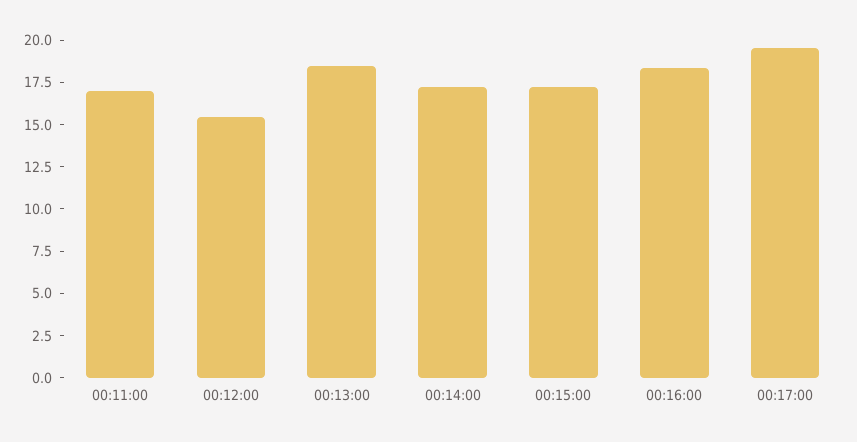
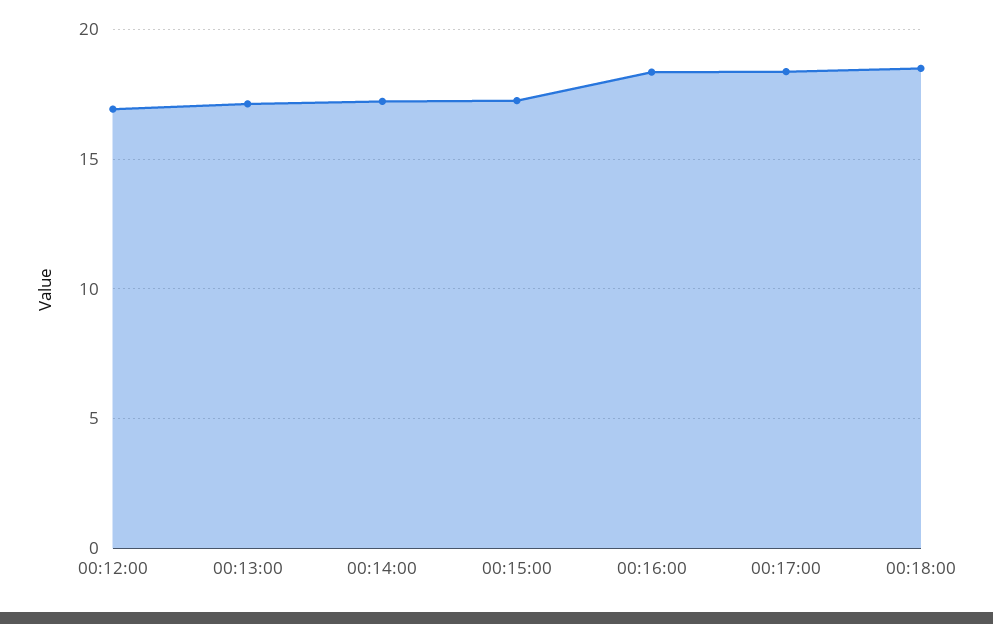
00:11:00: 17 -> none
00:12:00: 15.5 -> 17
00:13:00: 18.5 -> 17
00:17:00: 19.5 -> 18.5
00:18:00: none -> 18.5

